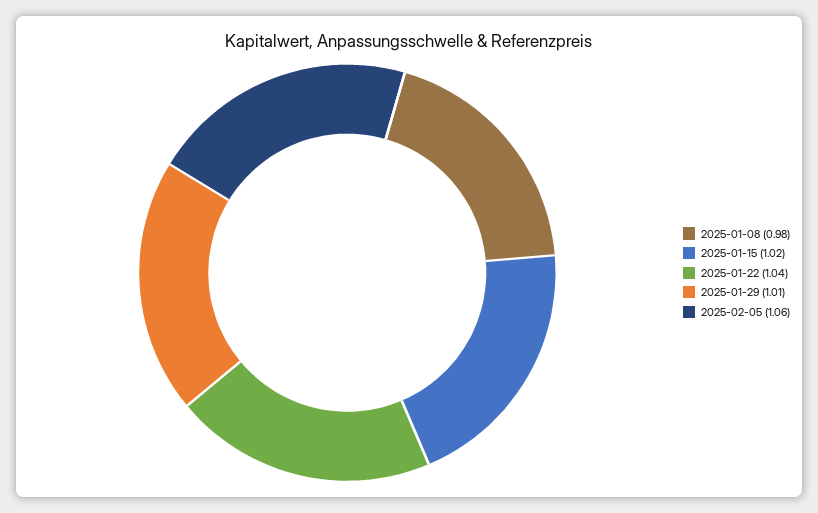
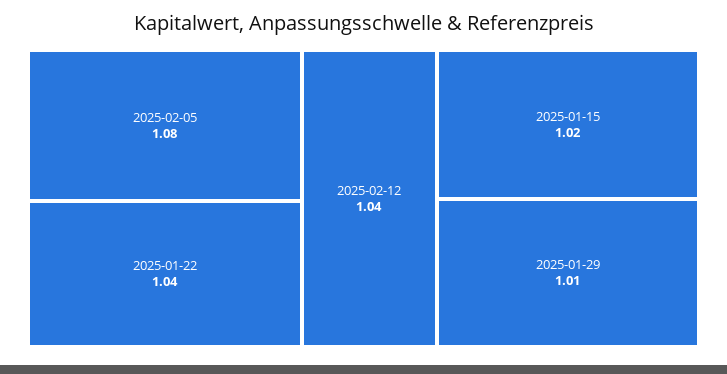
2025-01-08: 0.98 -> none
2025-02-05: 1.06 -> 1.08
2025-02-12: none -> 1.04

